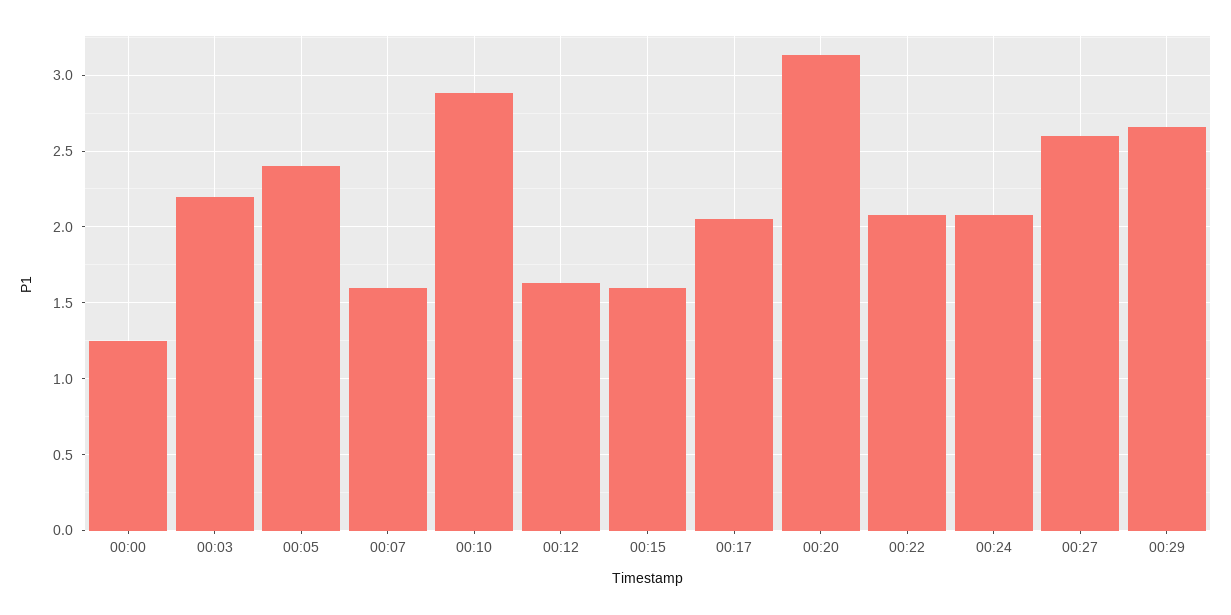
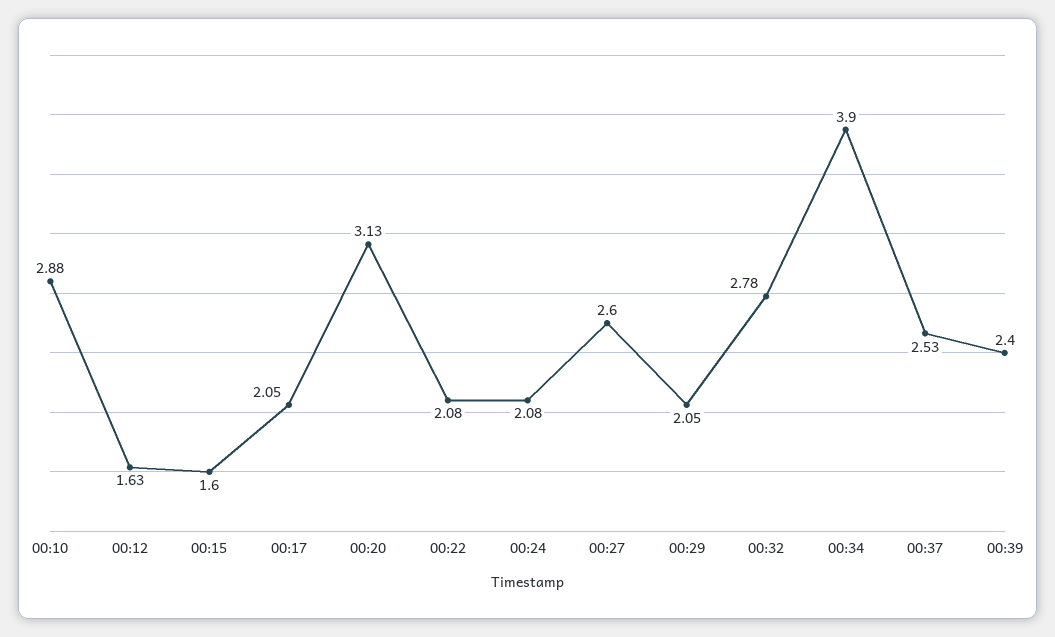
00:00: 1.25 -> none
00:03: 2.2 -> none
00:05: 2.4 -> none
00:07: 1.6 -> none
00:29: 2.65 -> 2.05
00:32: none -> 2.78
00:34: none -> 3.9
00:37: none -> 2.53
00:39: none -> 2.4

